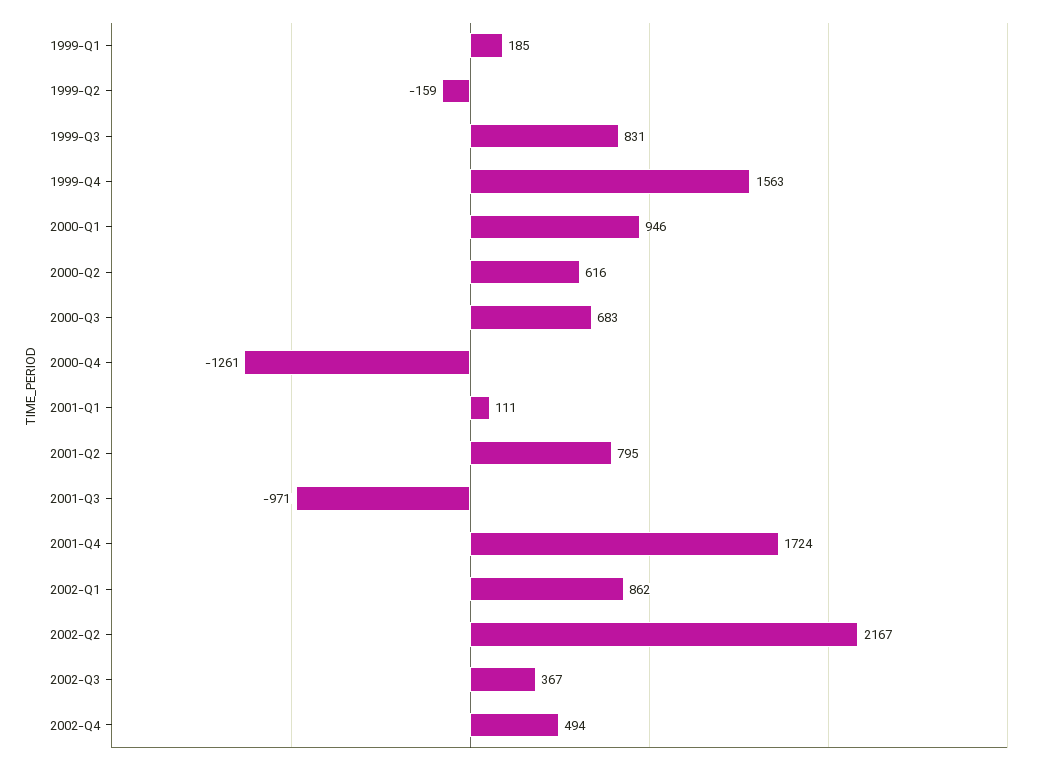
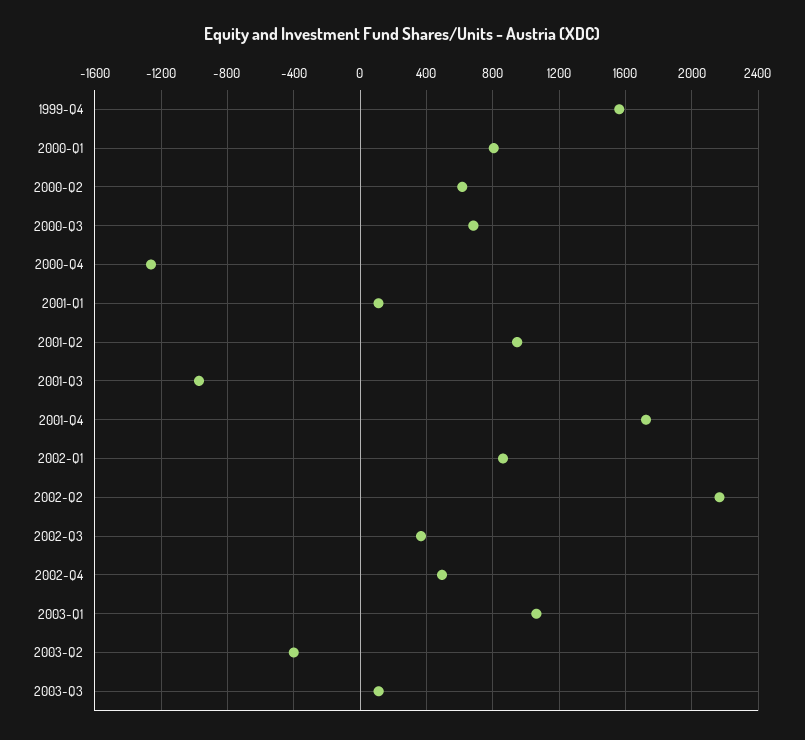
1999-Q1: 185 -> none
1999-Q2: -159 -> none
1999-Q3: 831 -> none
2000-Q1: 946 -> 800
2001-Q2: 795 -> 950
2003-Q1: none -> 1050
2003-Q2: none -> -400
2003-Q3: none -> 100

